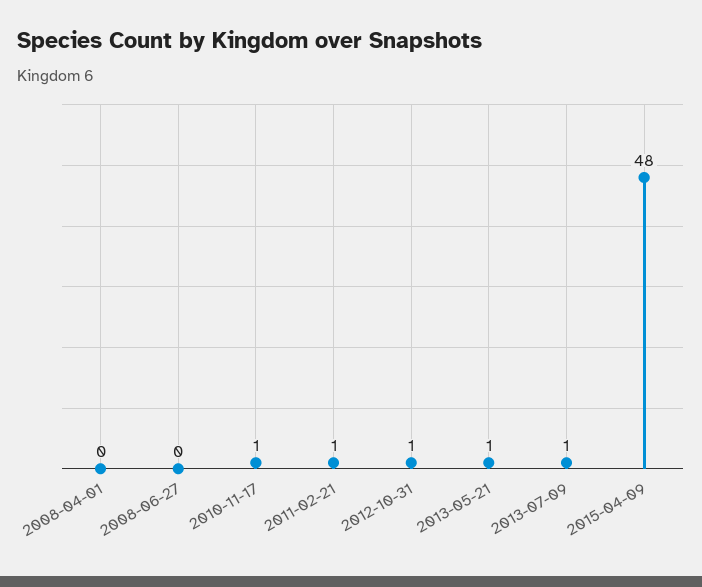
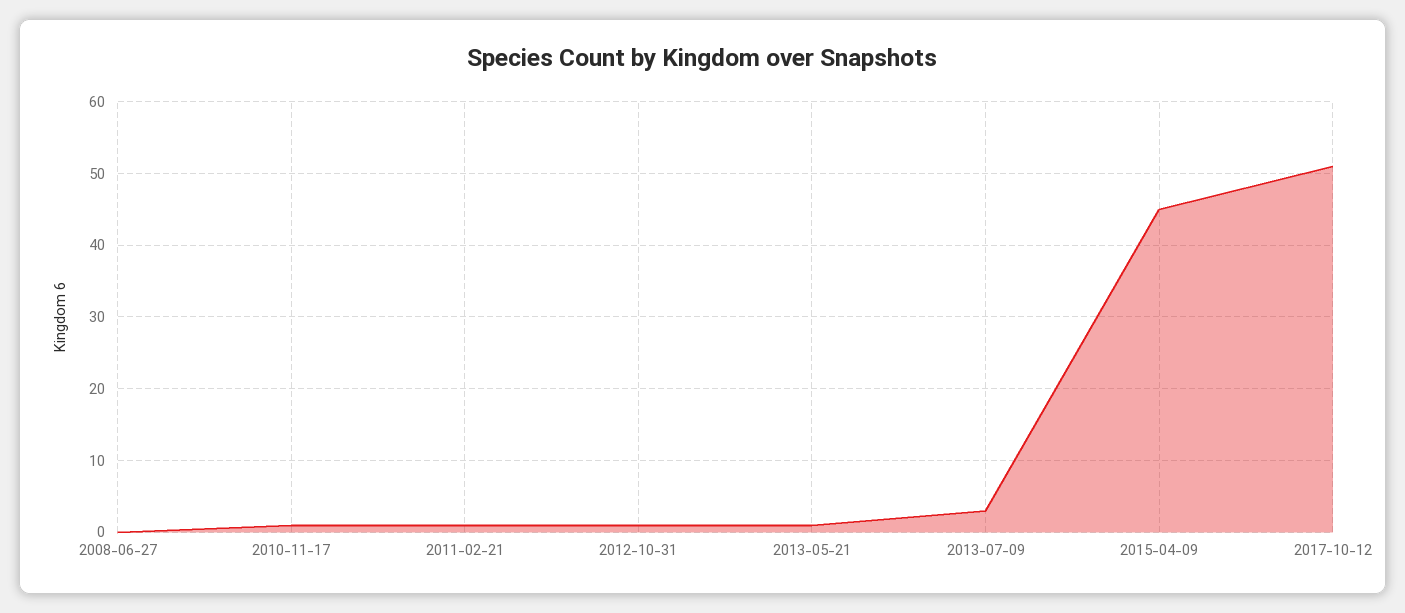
2008-04-01: 0 -> none
2013-07-09: 1 -> 3
2015-04-09: 48 -> 45
2017-10-12: none -> 51

